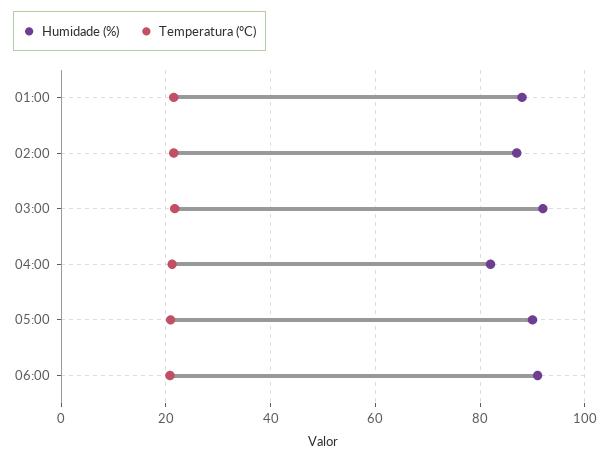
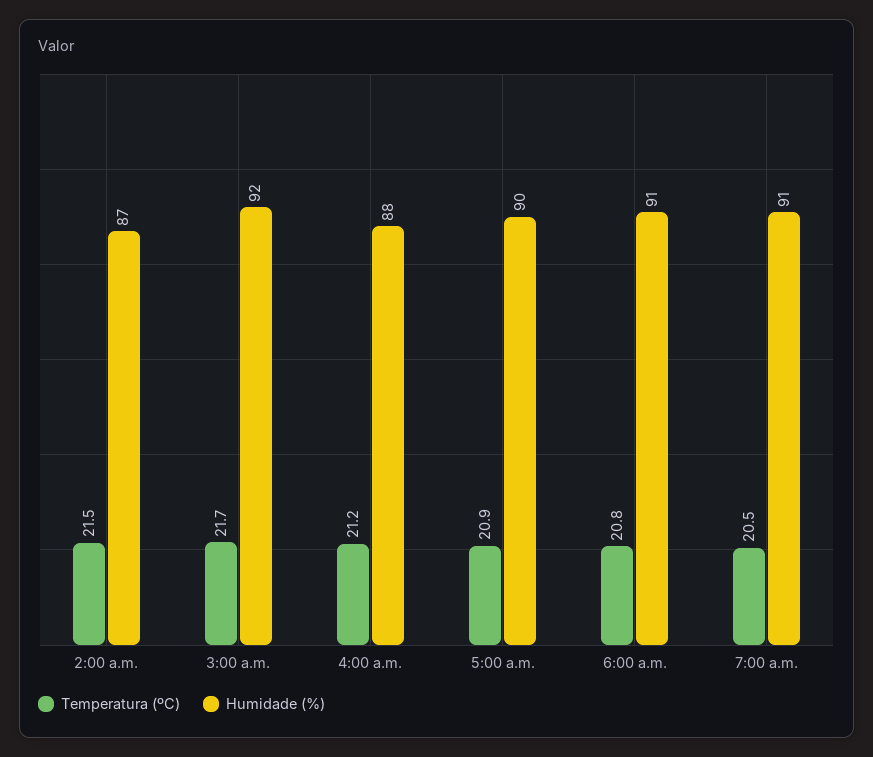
Humidade (%), 01:00: 88 -> none
Temperatura (ºC), 01:00: 22 -> none
Humidade (%), 04:00: 82 -> 88
Temperatura (ºC), 7:00 a.m.: none -> 20.5
Humidade (%), 7:00 a.m.: none -> 91

